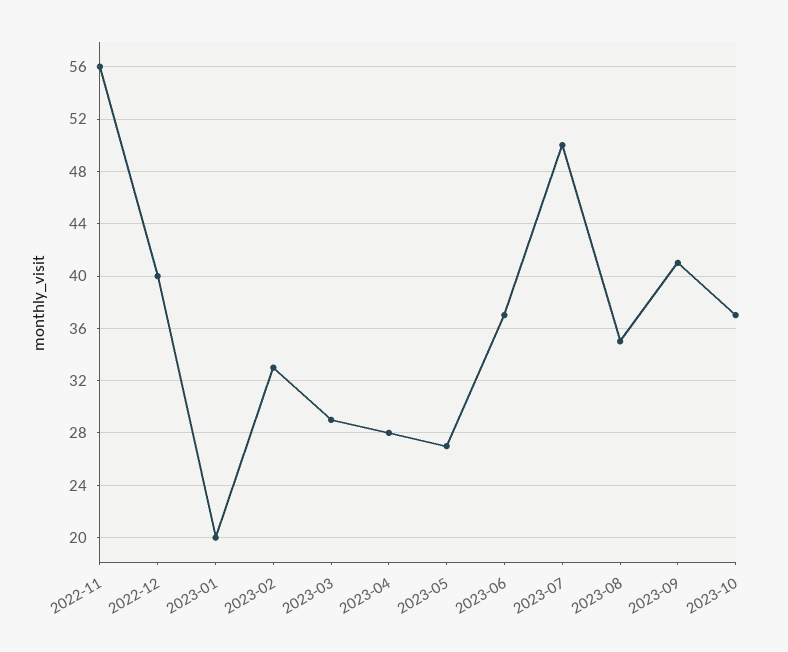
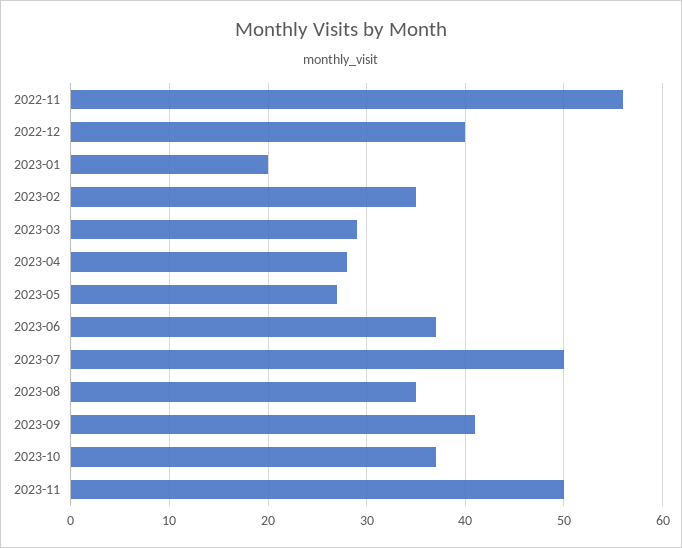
2023-02: 33 -> 35
2023-11: none -> 50

